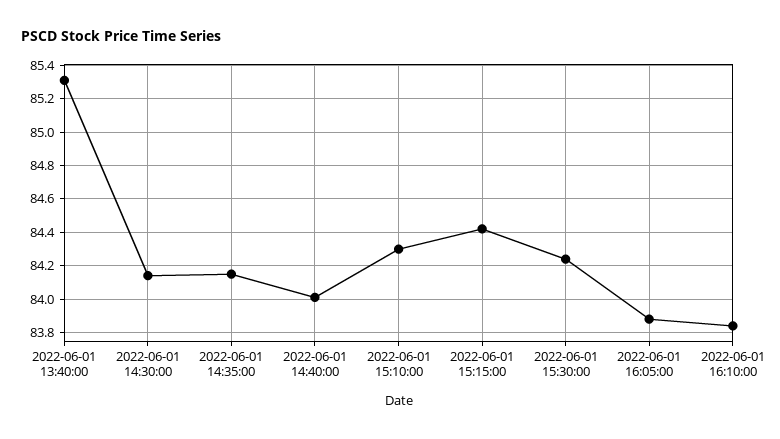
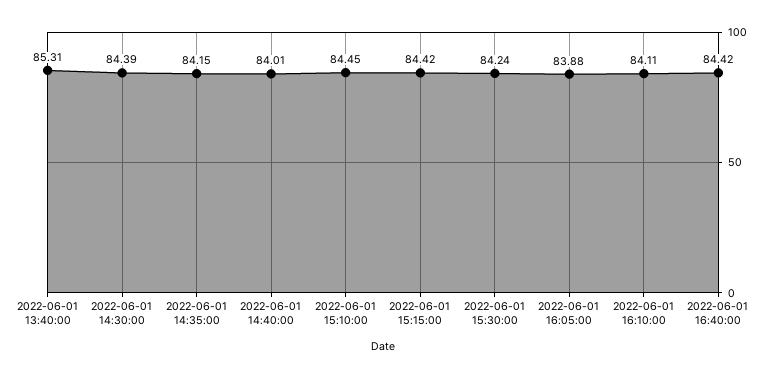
2022-06-01 14:30:00: 84.15 -> 84.39
2022-06-01 15:10:00: 84.3 -> 84.45
2022-06-01 16:10:00: 83.85 -> 84.11
2022-06-01 16:40:00: none -> 84.42

